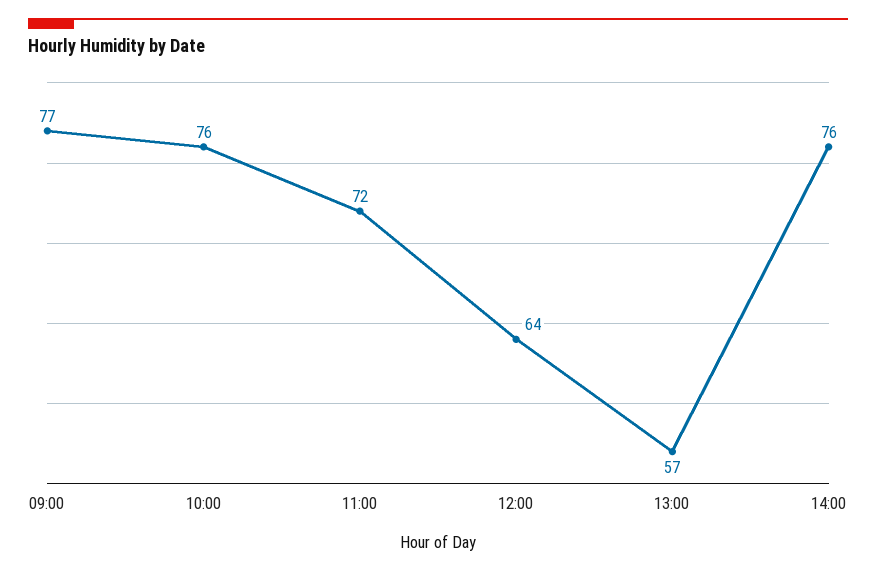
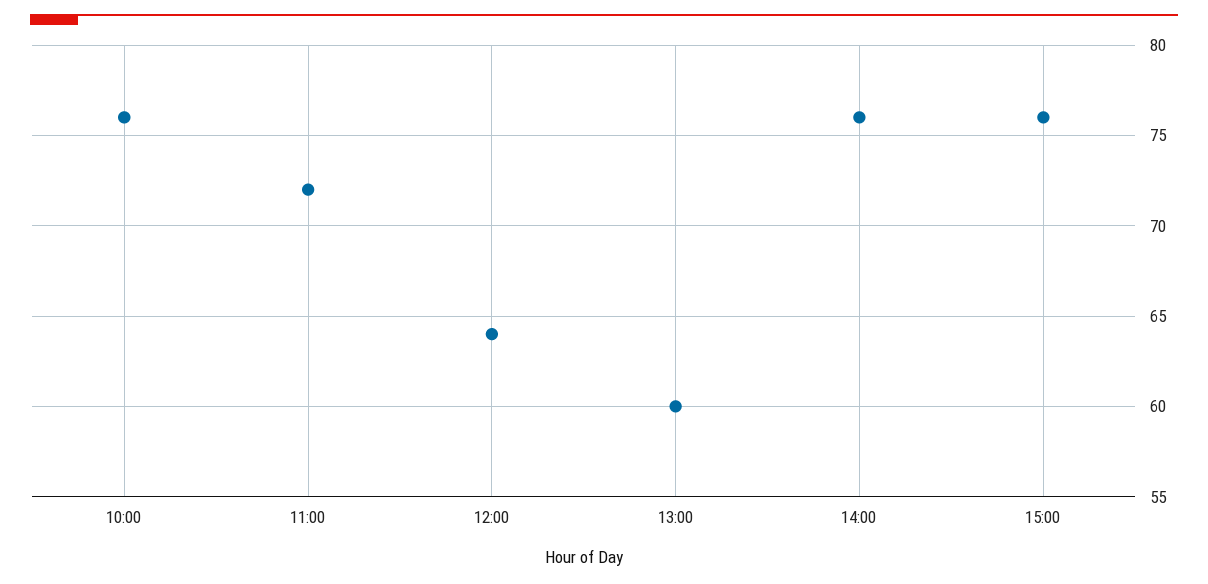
09:00: 77 -> none
13:00: 57 -> 60
15:00: none -> 76

